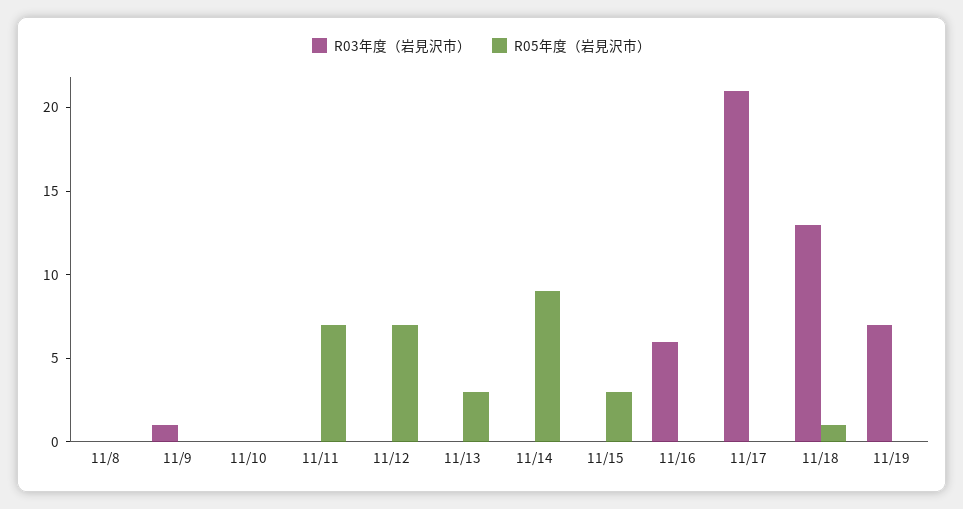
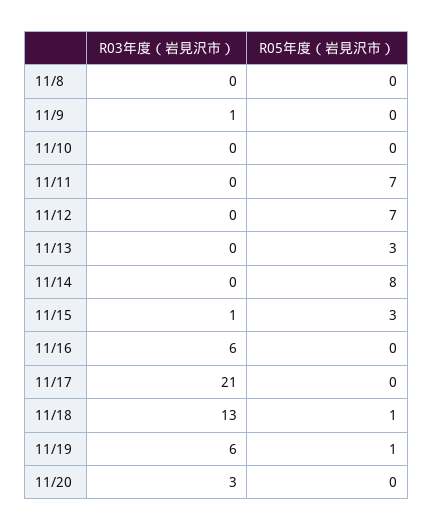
R05年度（岩見沢市）, 11/14: 9 -> 8
R03年度（岩見沢市）, 11/15: 0 -> 1
R03年度（岩見沢市）, 11/19: 7 -> 6
R05年度（岩見沢市）, 11/19: 0 -> 1
R03年度（岩見沢市）, 11/20: none -> 3
R05年度（岩見沢市）, 11/20: none -> 0

